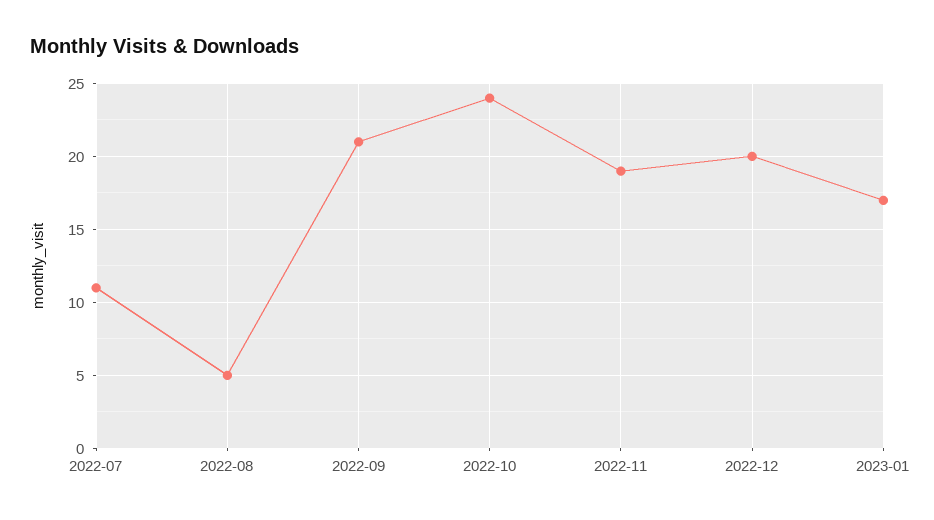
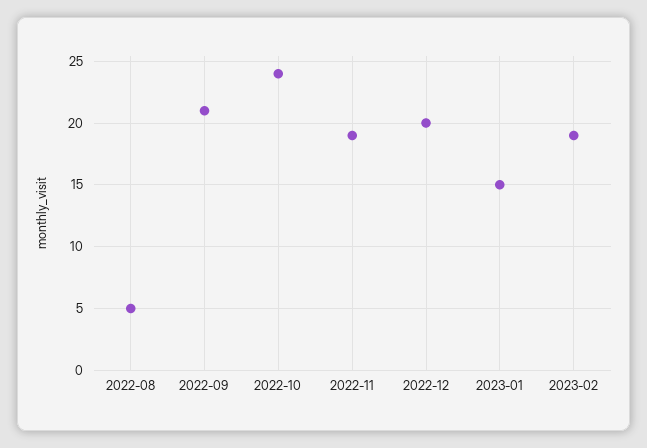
2022-07: 11 -> none
2023-01: 17 -> 15
2023-02: none -> 19

